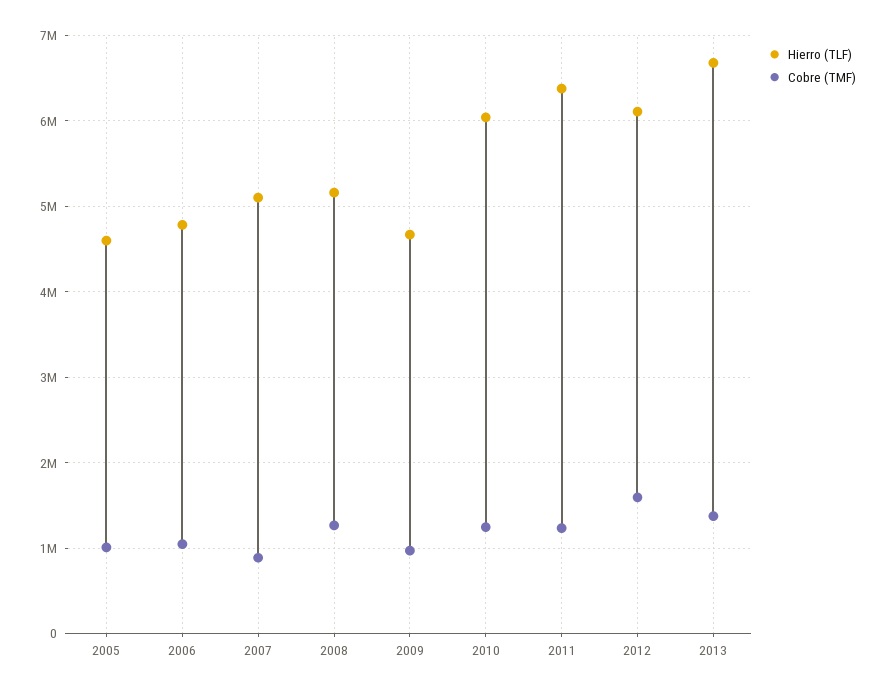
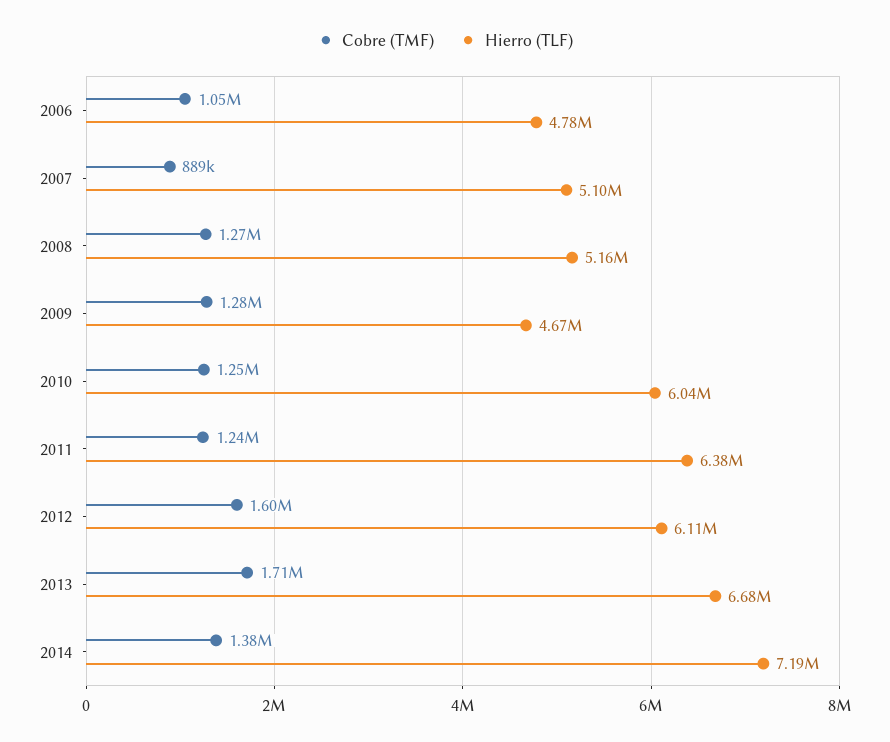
Hierro (TLF), 2005: 4600000 -> none
Cobre (TMF), 2005: 1000000 -> none
Cobre (TMF), 2009: 1000000 -> 1280000
Cobre (TMF), 2013: 1400000 -> 1710000
Cobre (TMF), 2014: none -> 1380000
Hierro (TLF), 2014: none -> 7190000

